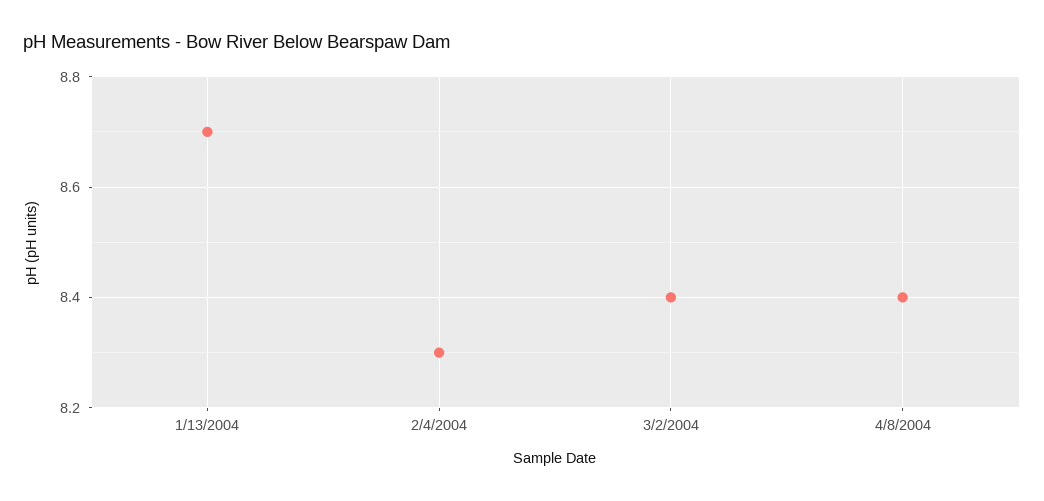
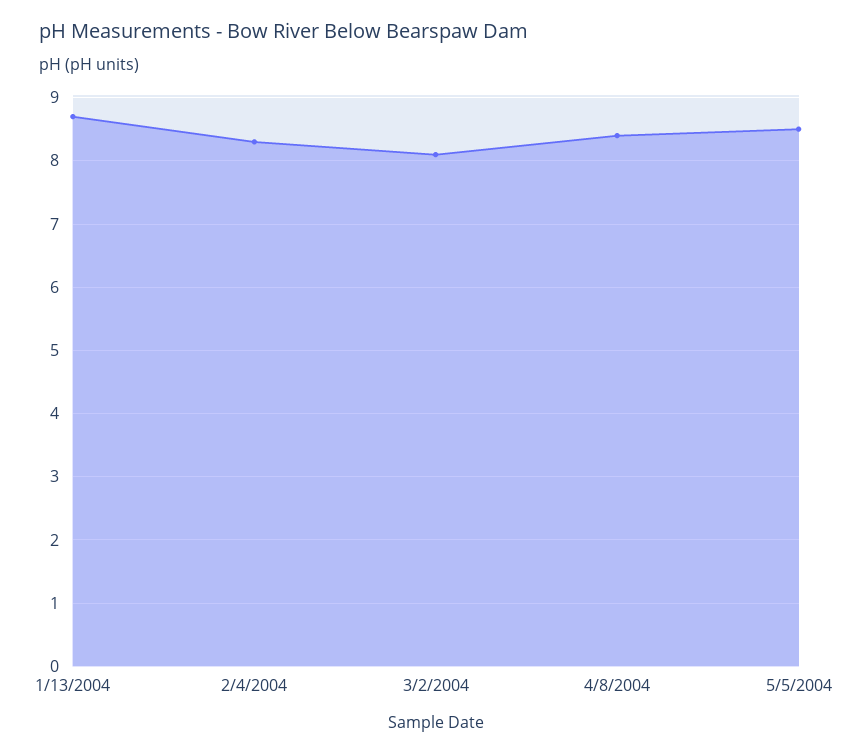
3/2/2004: 8.4 -> 8.1
5/5/2004: none -> 8.5

